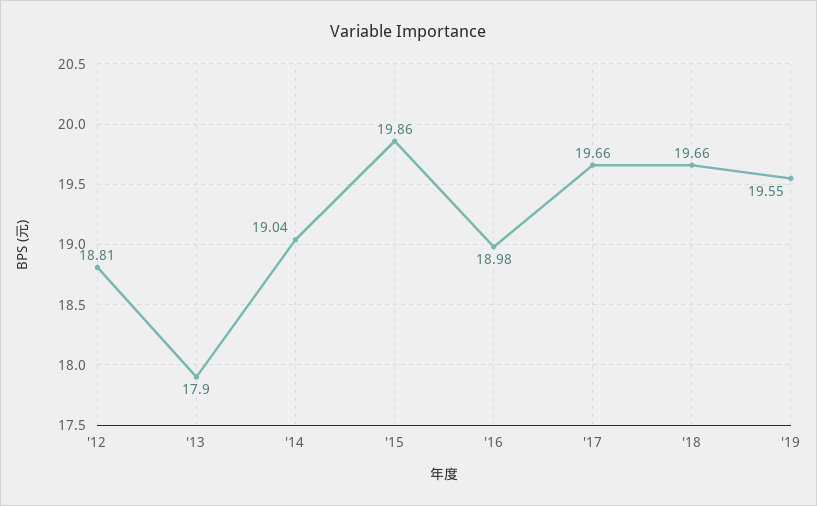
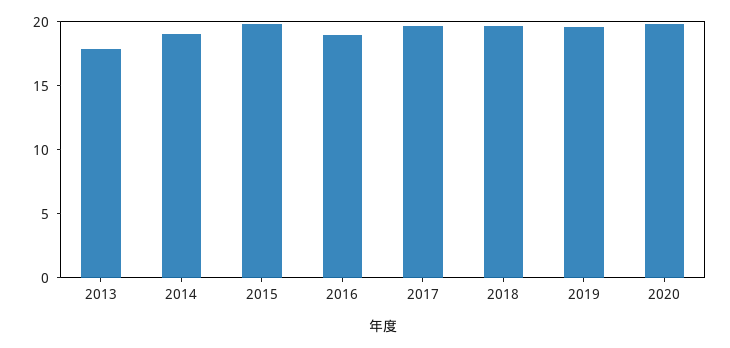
'12: 18.81 -> none
2020: none -> 20

